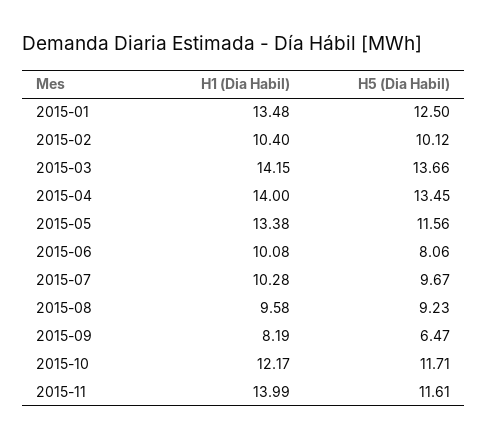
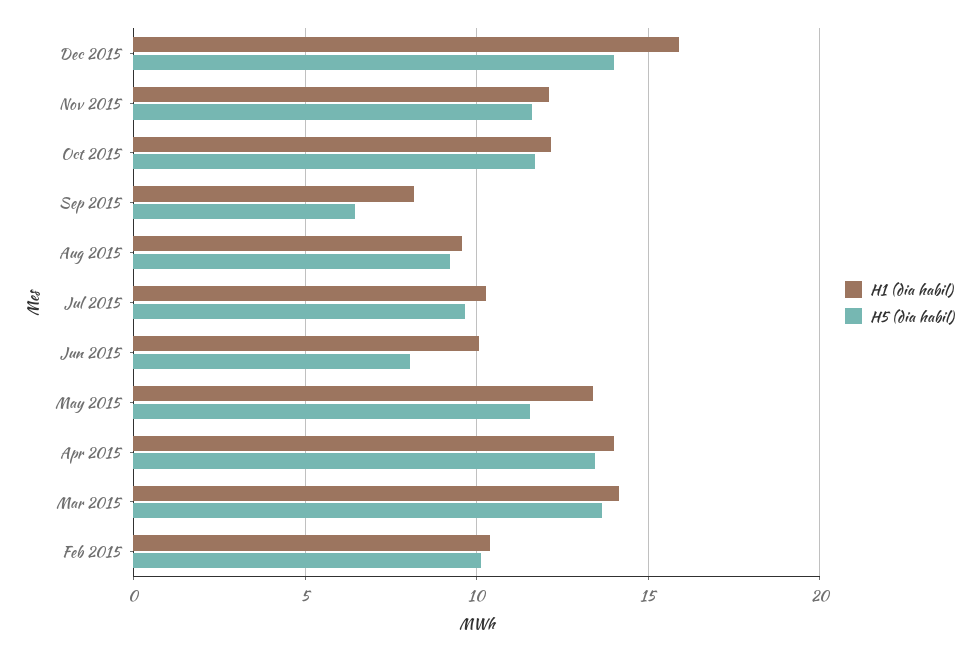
H1 (Dia Habil), 2015-01: 13.48 -> none
H5 (Dia Habil), 2015-01: 12.5 -> none
H1 (Dia Habil), 2015-11: 13.99 -> 12
H1 (Dia Habil), Dec 2015: none -> 16
H5 (Dia Habil), Dec 2015: none -> 14

